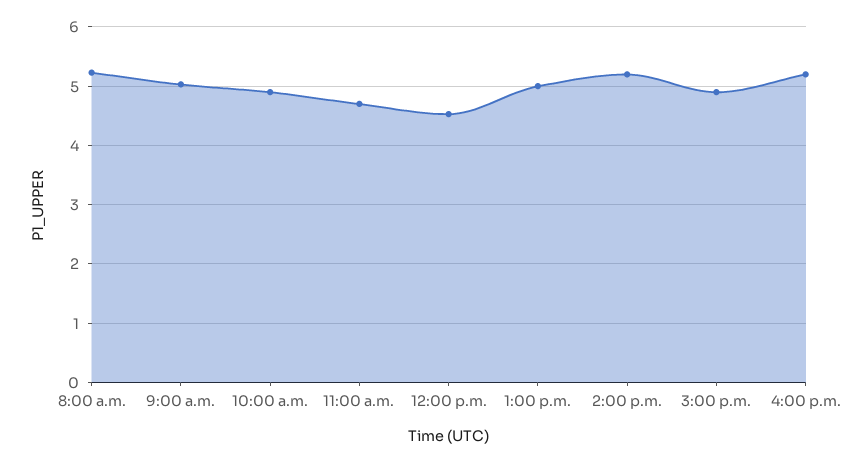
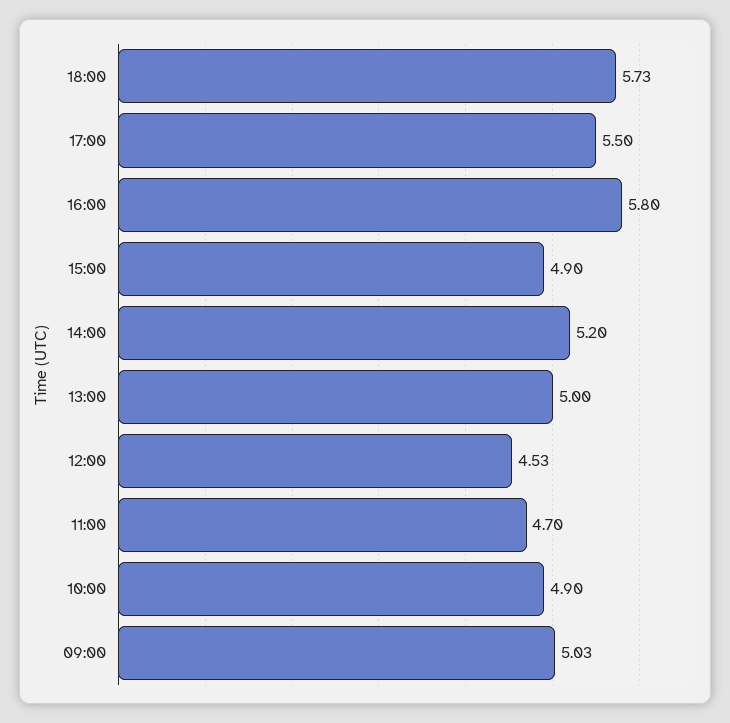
8:00 a.m.: 5.2 -> none
4:00 p.m.: 5.2 -> 5.8
18:00: none -> 5.73
17:00: none -> 5.5

